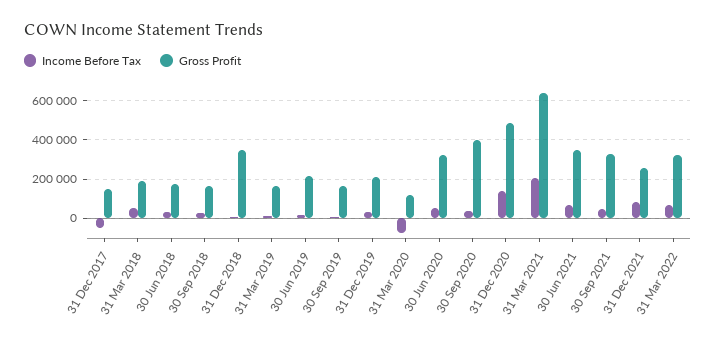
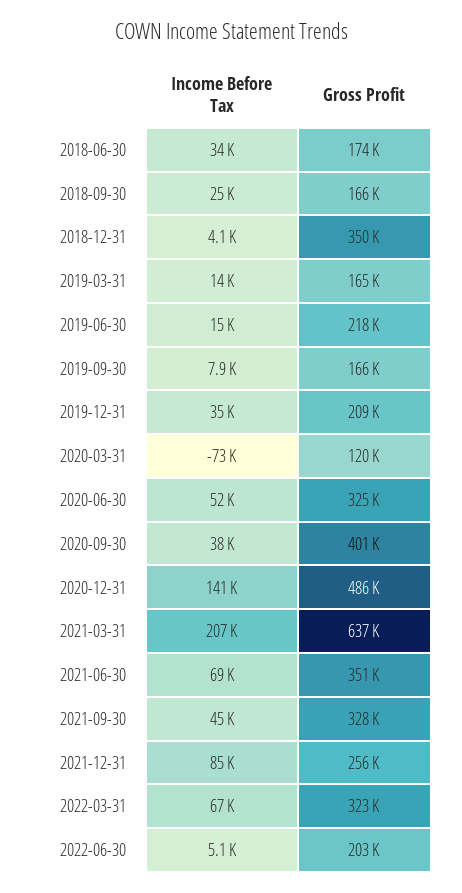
Income Before Tax, 31 Dec 2017: -50000 -> none
Gross Profit, 31 Dec 2017: 150000 -> none
Income Before Tax, 31 Mar 2018: 50000 -> none
Gross Profit, 31 Mar 2018: 200000 -> none
Income Before Tax, 2022-06-30: none -> 5100
Gross Profit, 2022-06-30: none -> 203000

